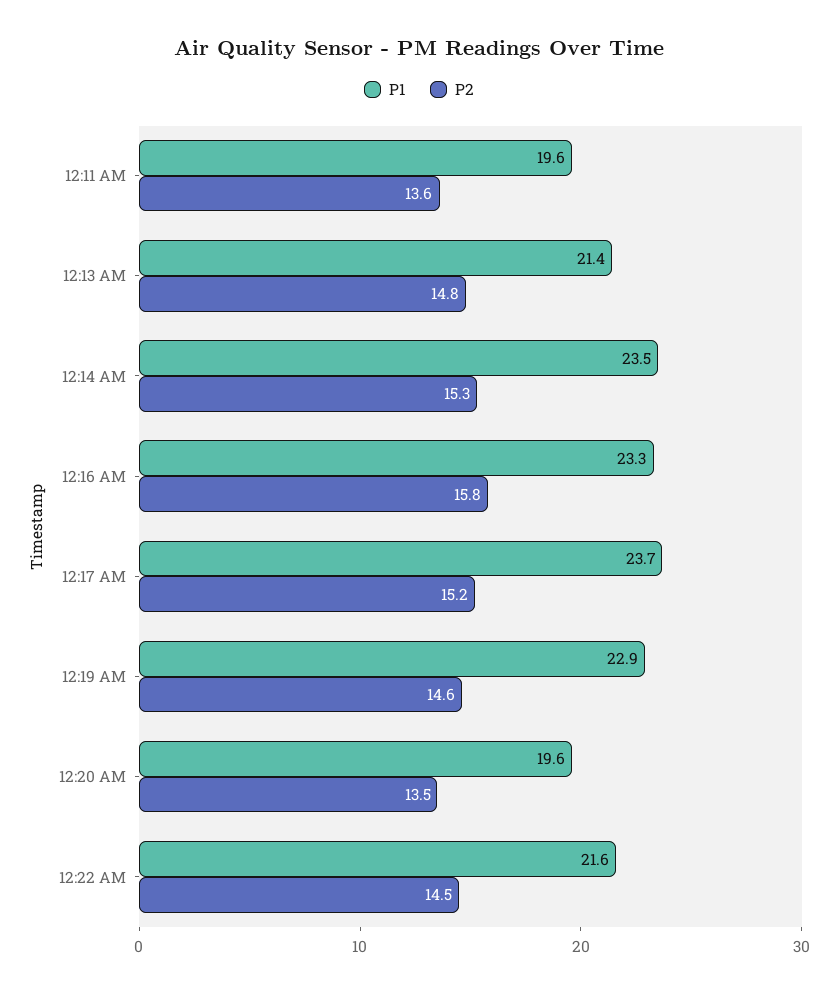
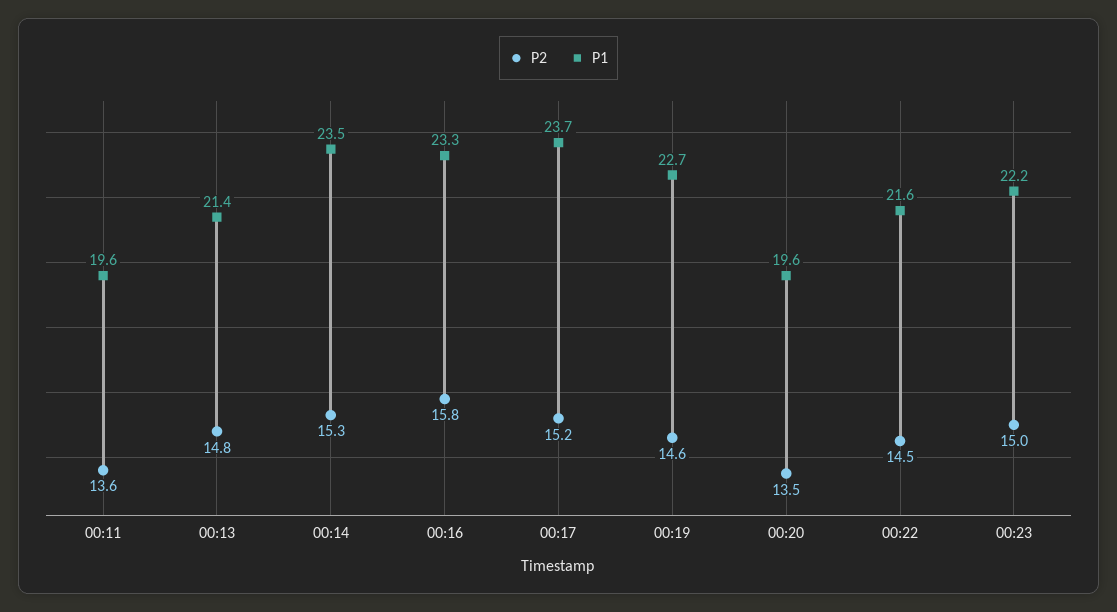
P1, 12:19 AM: 22.9 -> 22.7
P2, 00:23: none -> 15
P1, 00:23: none -> 22.2

